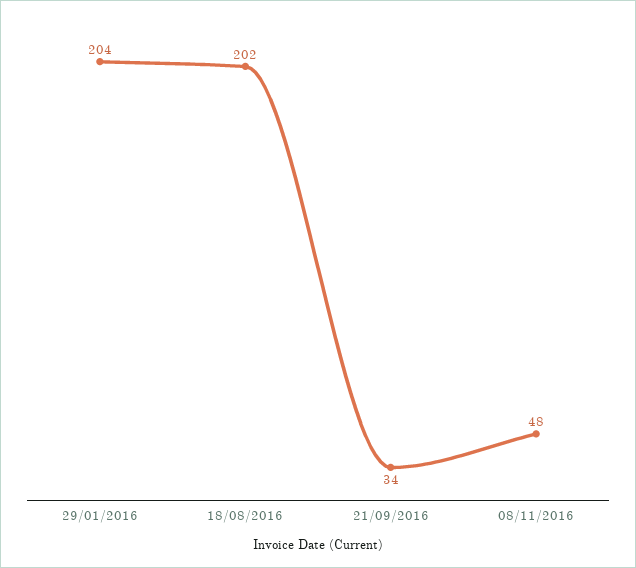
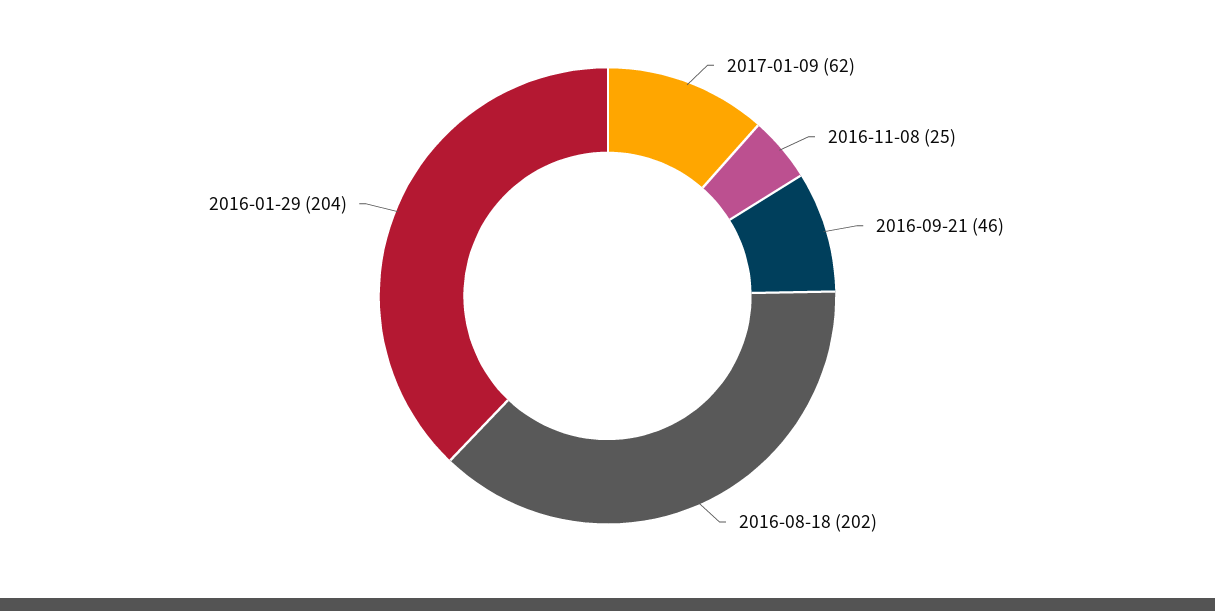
21/09/2016: 34 -> 46
08/11/2016: 48 -> 25
2017-01-09: none -> 62

